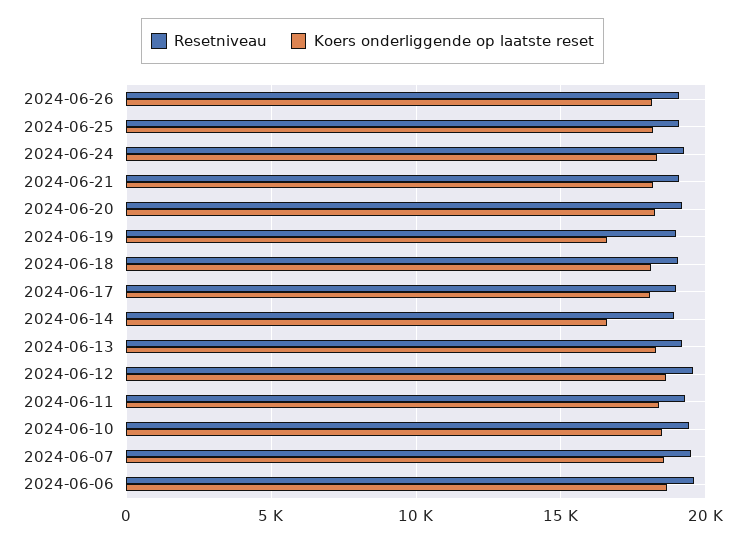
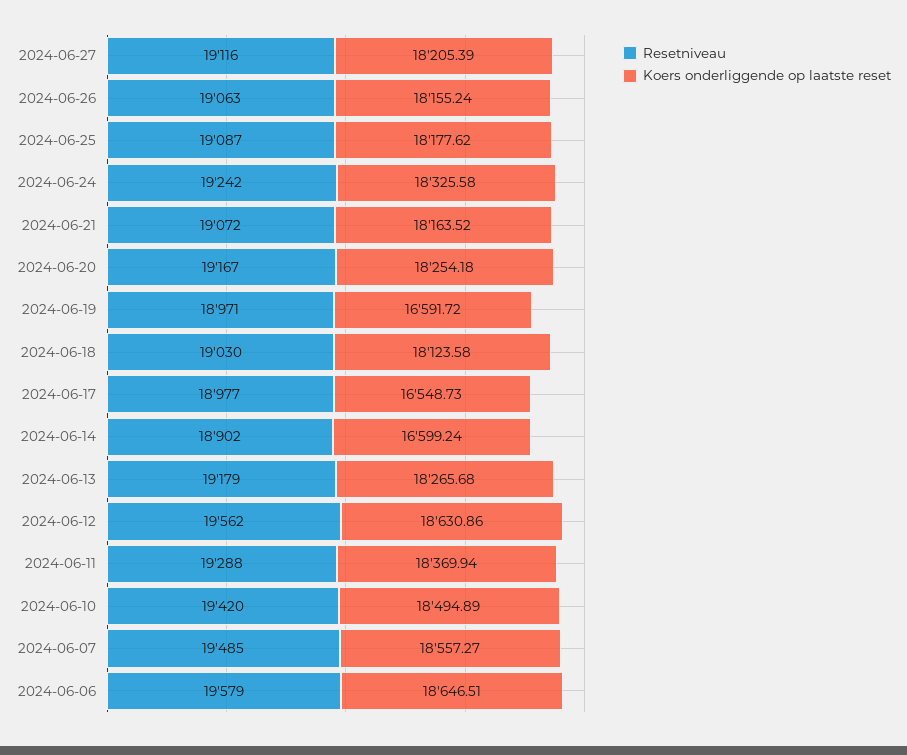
Koers onderliggende op laatste reset, 2024-06-17: 18000 -> 16548.73
Resetniveau, 2024-06-27: none -> 19116
Koers onderliggende op laatste reset, 2024-06-27: none -> 18205.39

